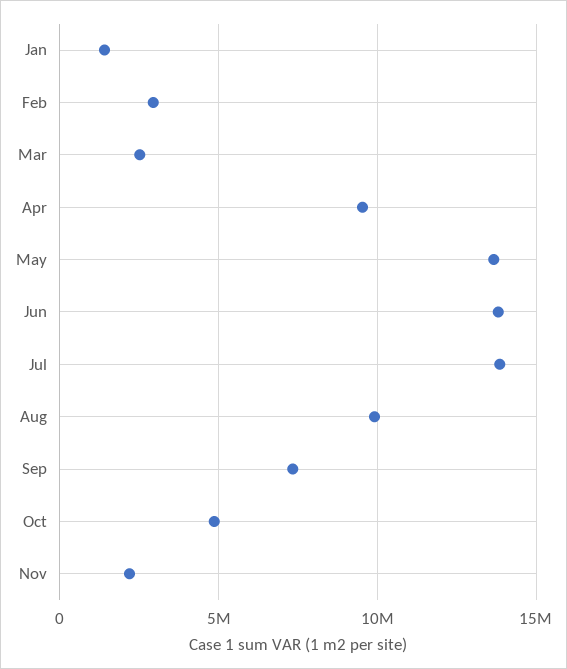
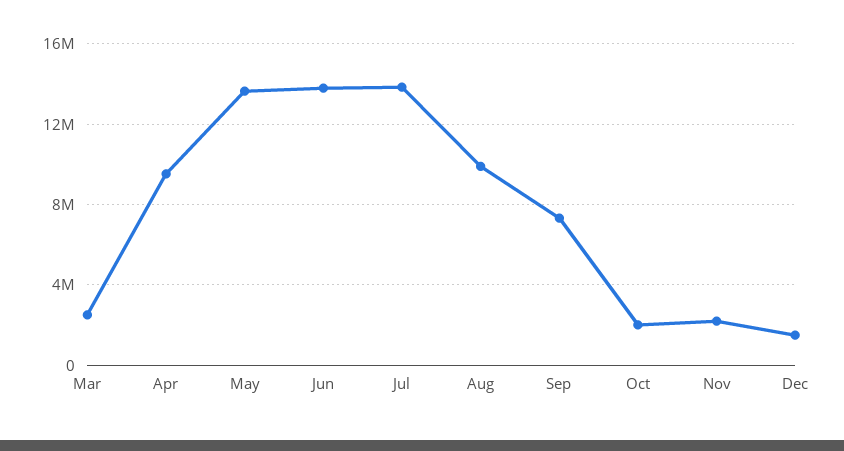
Jan: 1500000 -> none
Feb: 3000000 -> none
Oct: 5000000 -> 2000000
Dec: none -> 1500000

